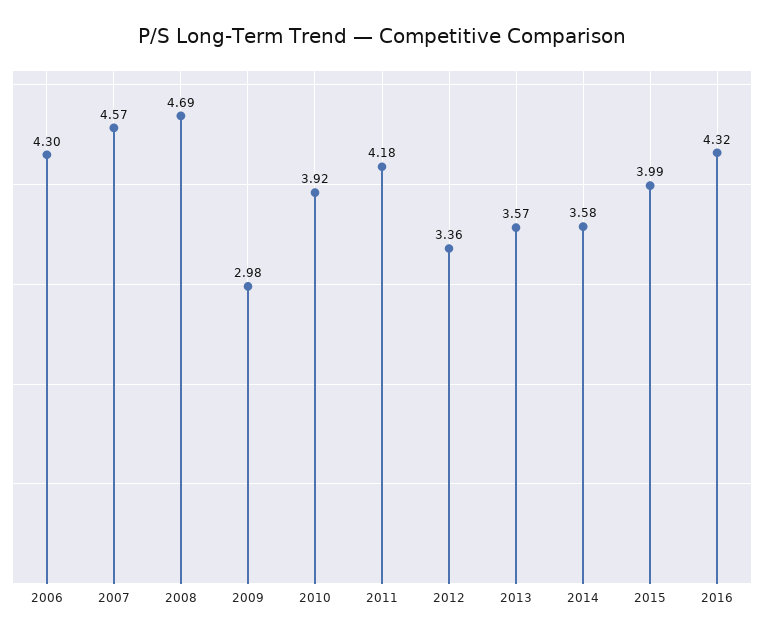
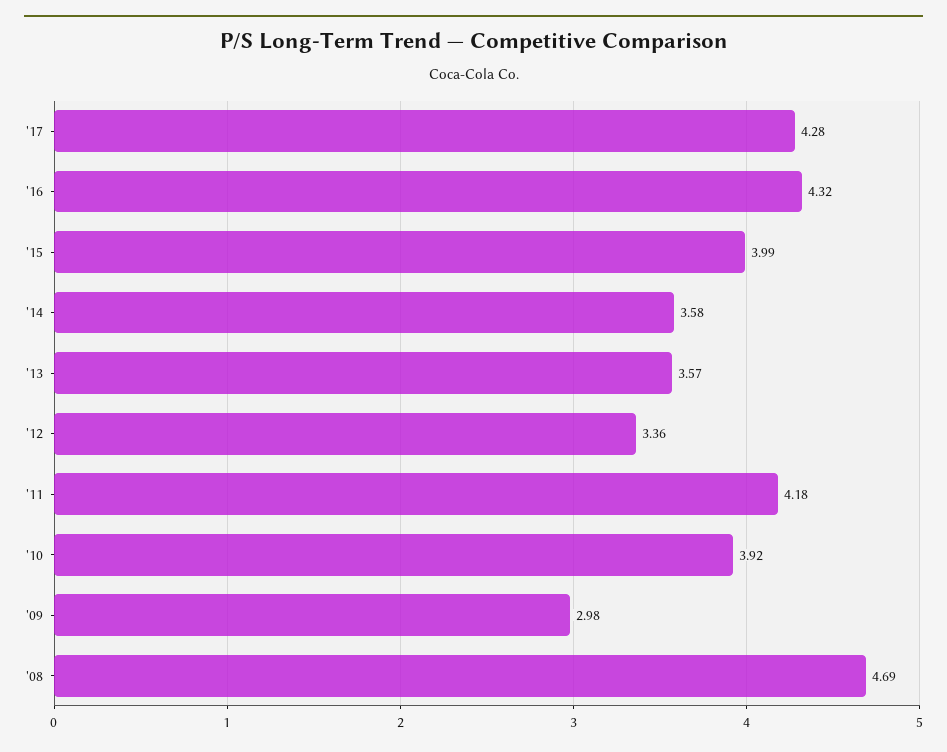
2006: 4.3 -> none
2007: 4.57 -> none
'17: none -> 4.28

